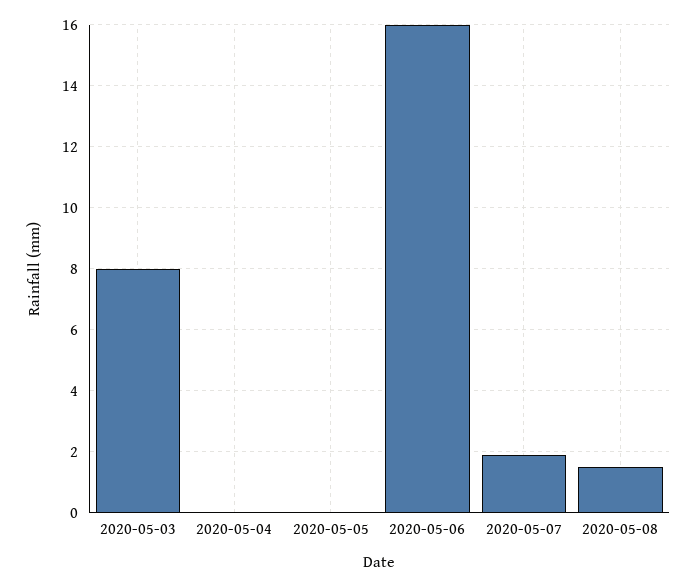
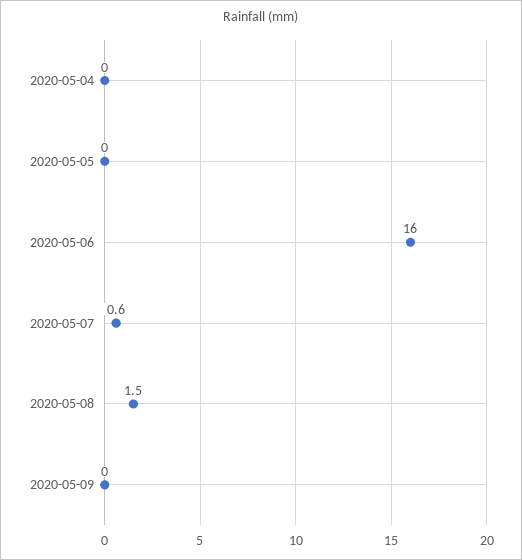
2020-05-03: 8 -> none
2020-05-07: 2 -> 0.6
2020-05-09: none -> 0

